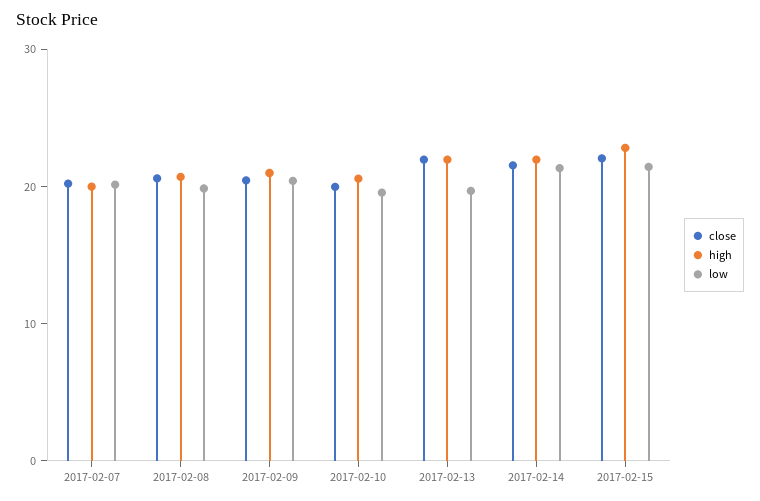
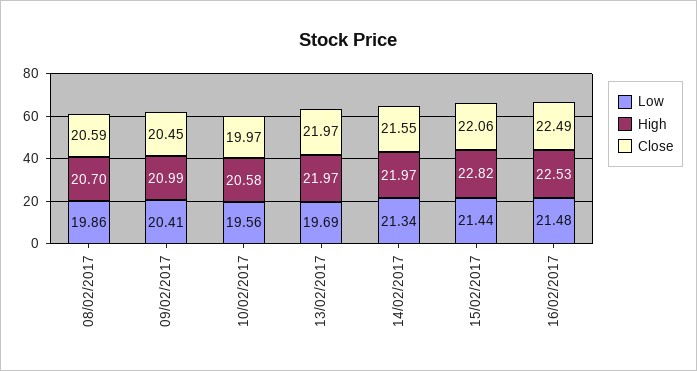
close, 2017-02-07: 20 -> none
high, 2017-02-07: 20 -> none
low, 2017-02-07: 20 -> none
low, 16/02/2017: none -> 21.48
high, 16/02/2017: none -> 22.53
close, 16/02/2017: none -> 22.49

